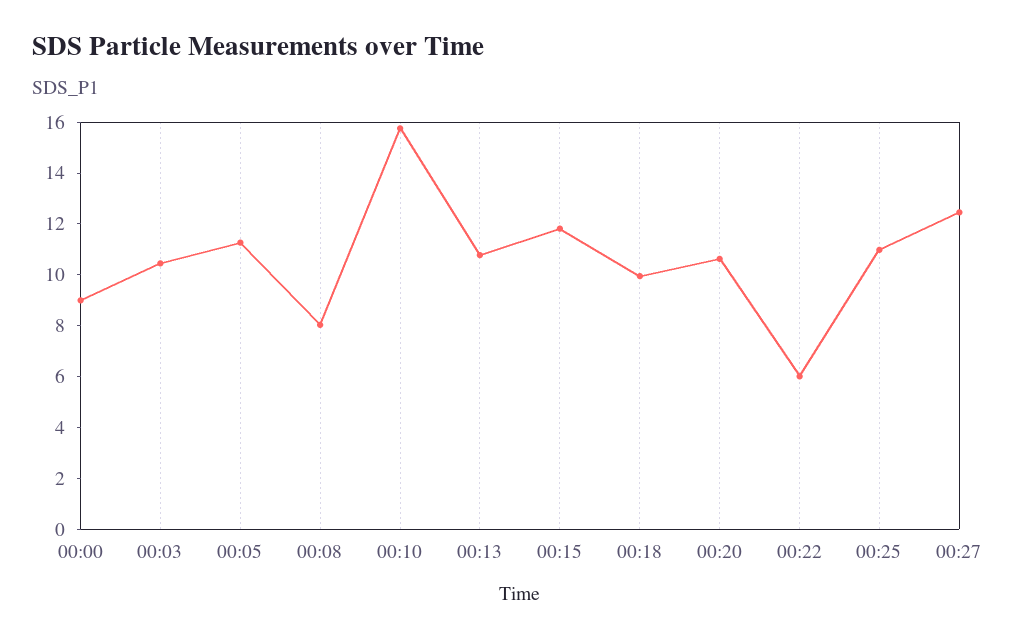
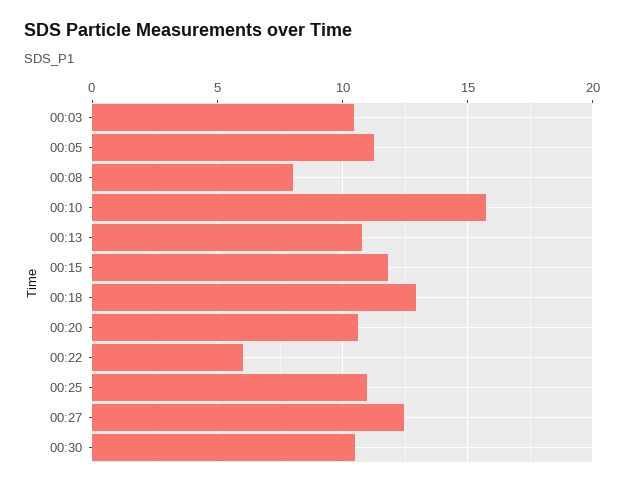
00:00: 9 -> none
00:18: 10 -> 13
00:30: none -> 10.5

